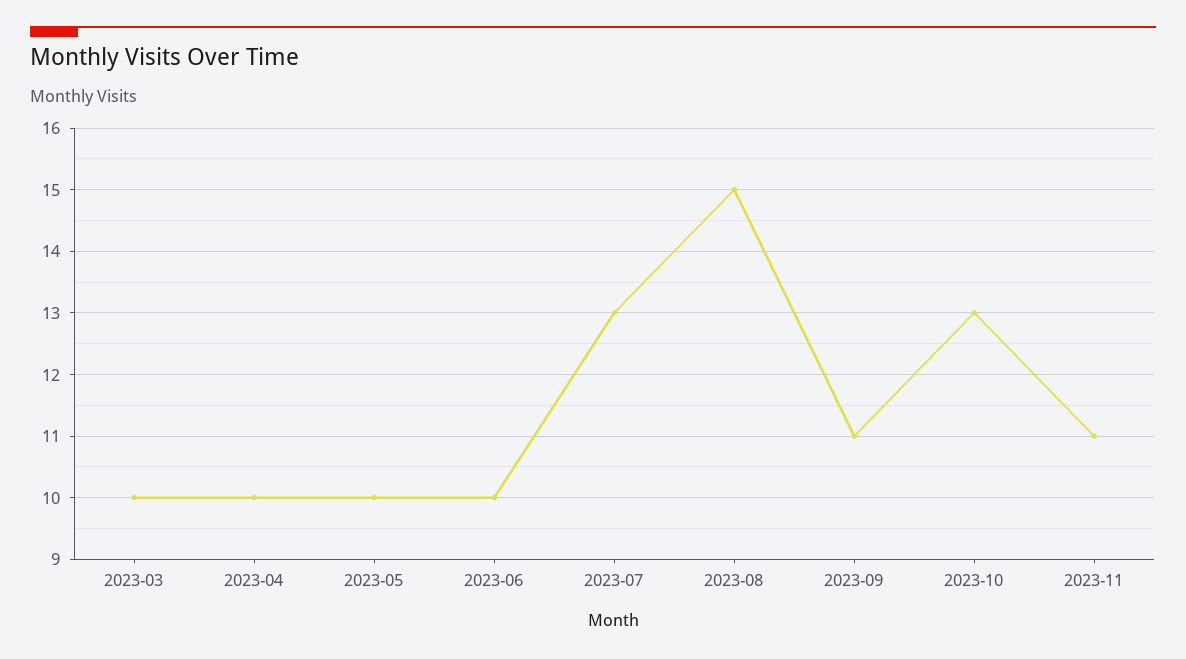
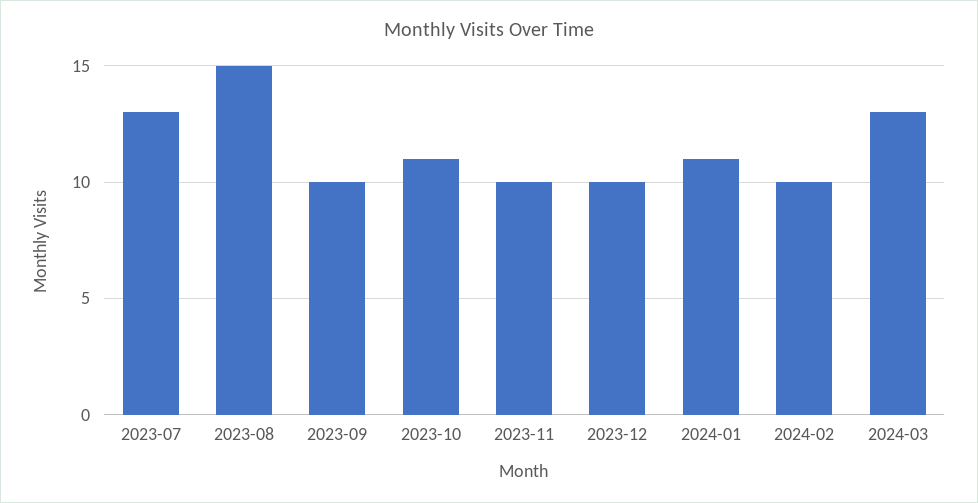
2023-03: 10 -> none
2023-04: 10 -> none
2023-05: 10 -> none
2023-06: 10 -> none
2023-09: 11 -> 10
2023-10: 13 -> 11
2023-11: 11 -> 10
2023-12: none -> 10
2024-01: none -> 11
2024-02: none -> 10
2024-03: none -> 13

